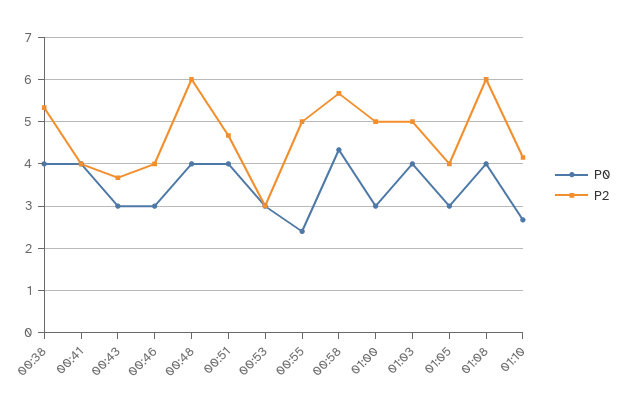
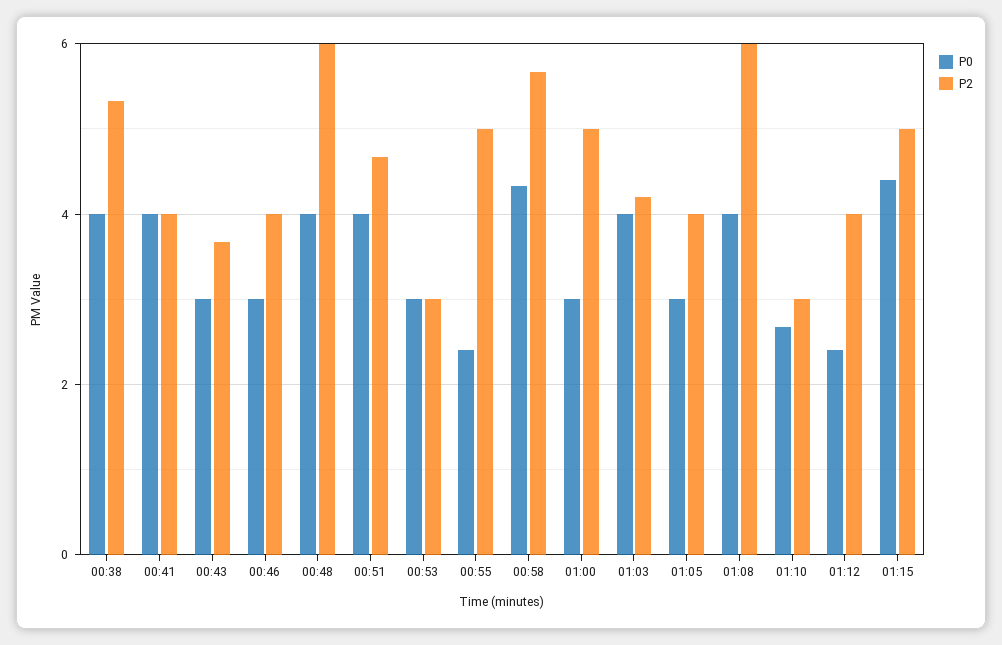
P2, 01:03: 5 -> 4.2
P2, 01:10: 4.2 -> 3
P0, 01:12: none -> 2.4
P2, 01:12: none -> 4
P0, 01:15: none -> 4.4
P2, 01:15: none -> 5

